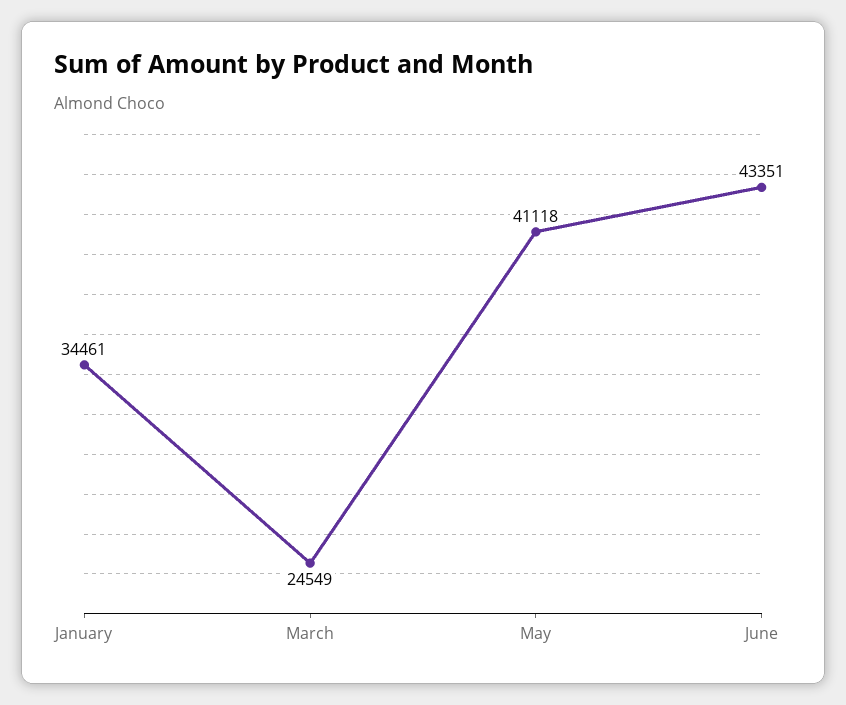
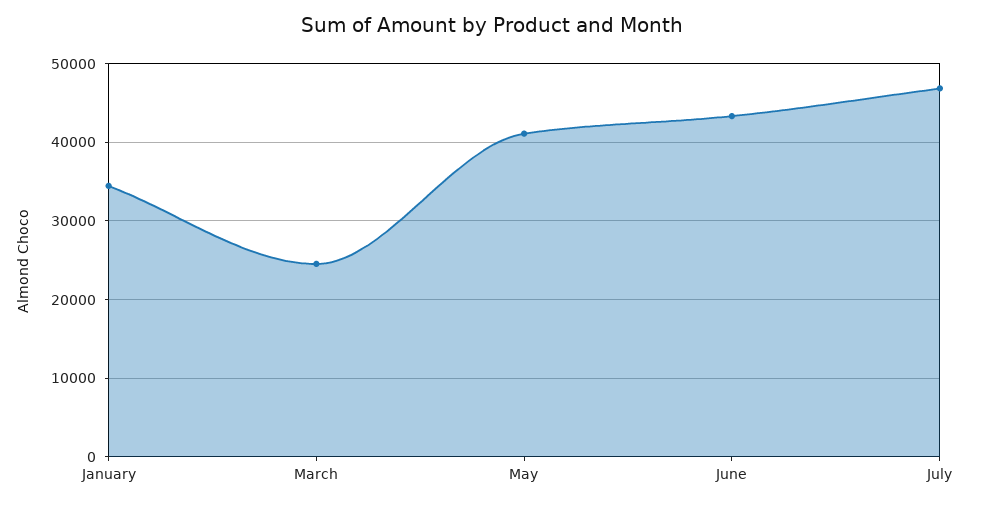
July: none -> 47000

